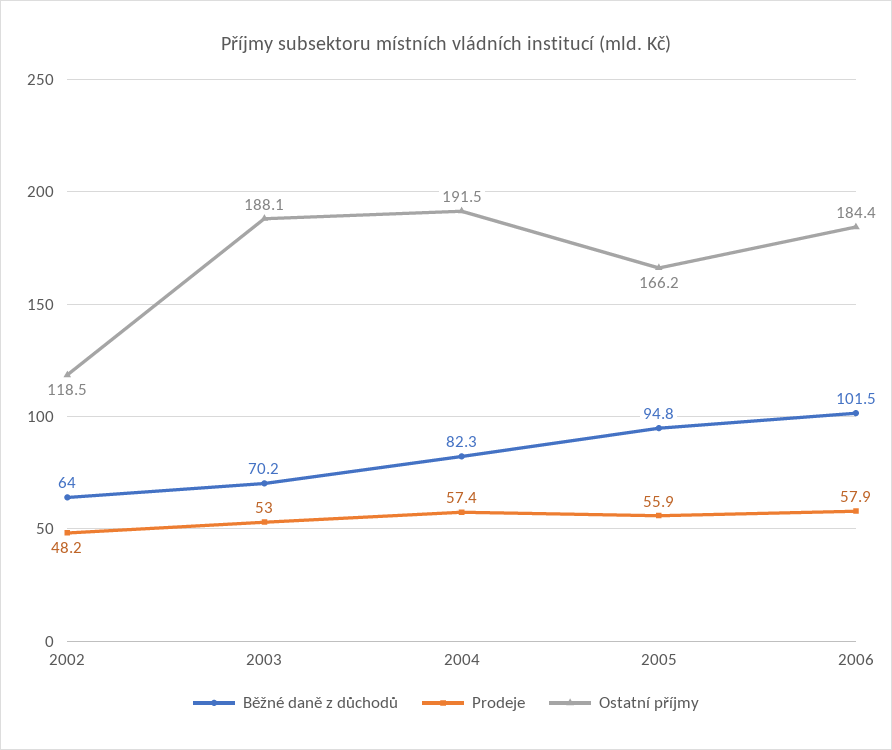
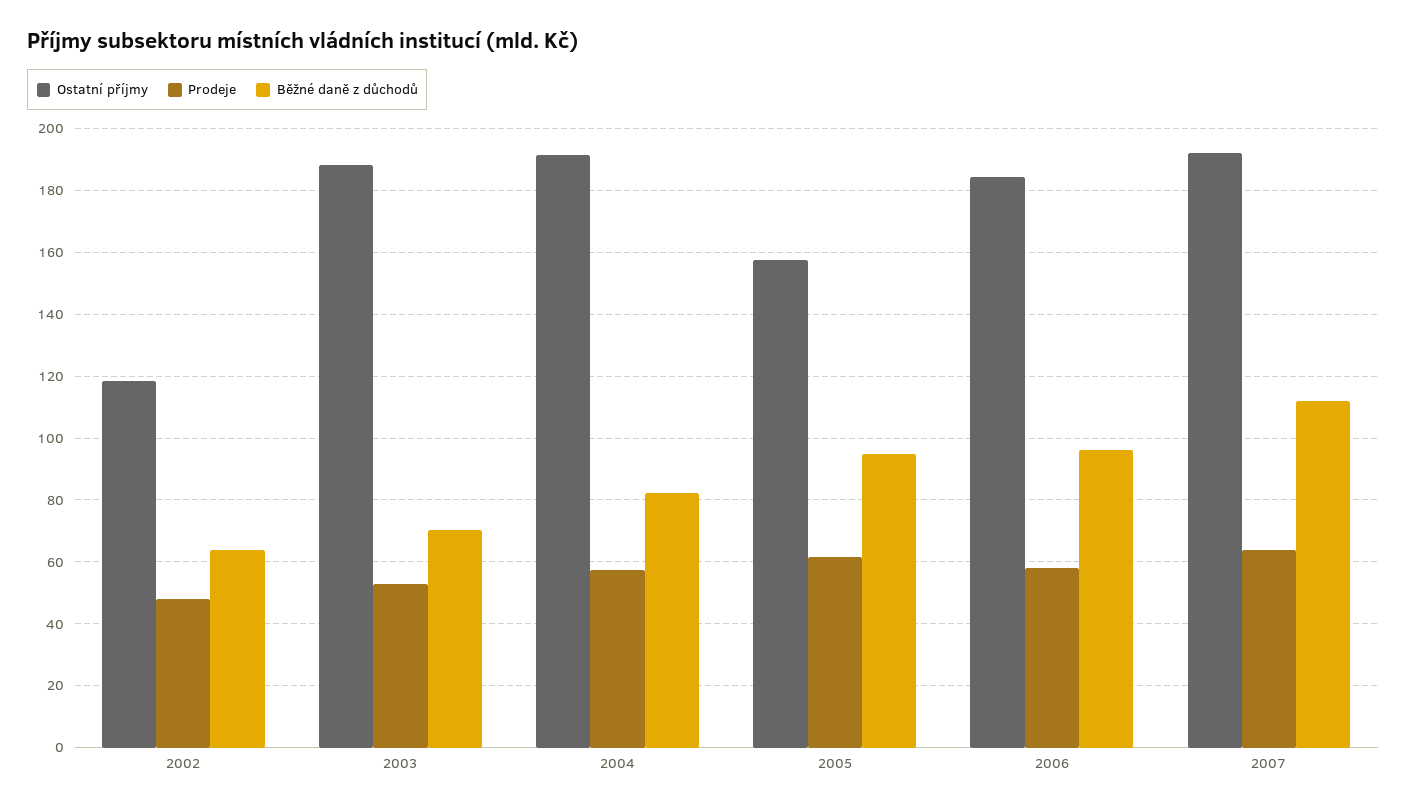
Prodeje, 2005: 55.9 -> 62
Ostatní příjmy, 2005: 166.2 -> 158
Běžné daně z důchodů, 2006: 101.5 -> 96
Ostatní příjmy, 2007: none -> 192
Prodeje, 2007: none -> 64
Běžné daně z důchodů, 2007: none -> 112

